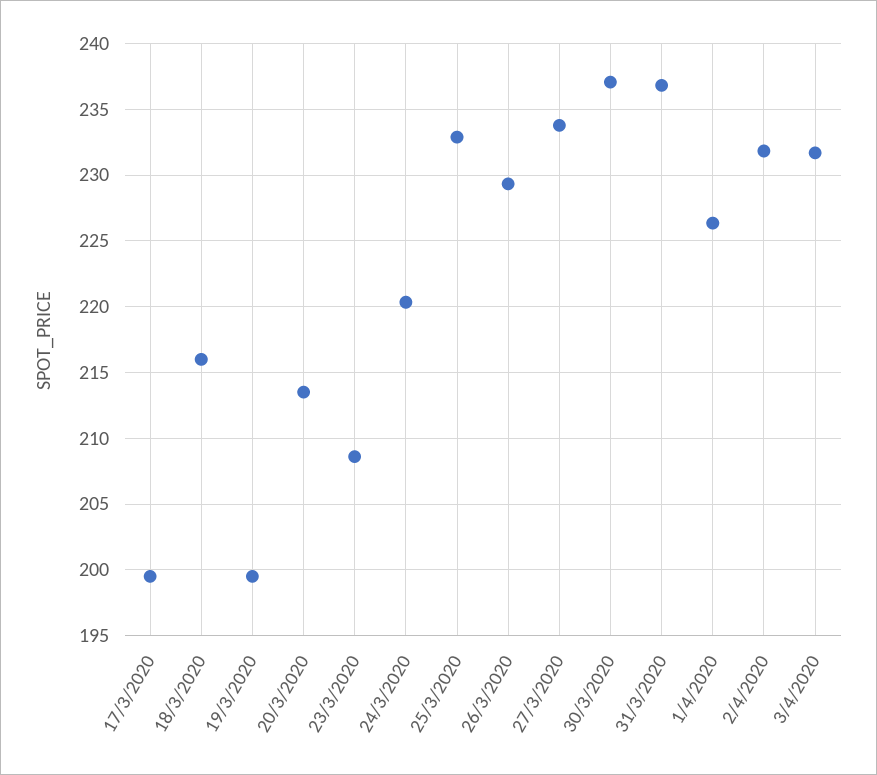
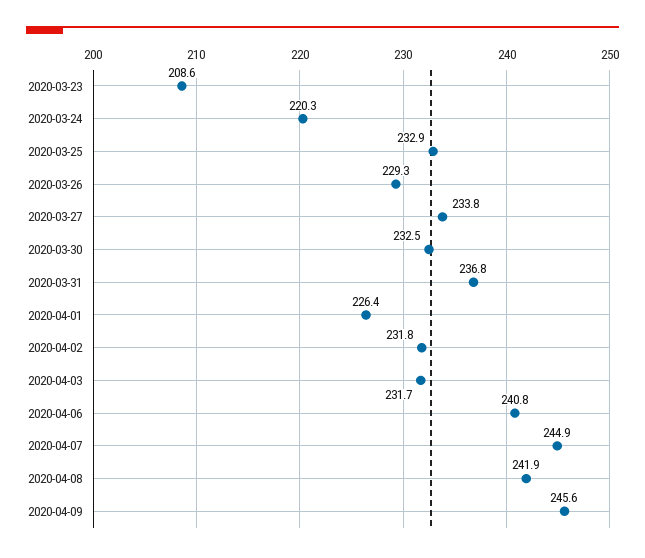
17/3/2020: 199.5 -> none
18/3/2020: 216 -> none
19/3/2020: 199.5 -> none
20/3/2020: 213.5 -> none
30/3/2020: 237 -> 232.5
2020-04-06: none -> 240.8
2020-04-07: none -> 244.9
2020-04-08: none -> 241.9
2020-04-09: none -> 245.6

